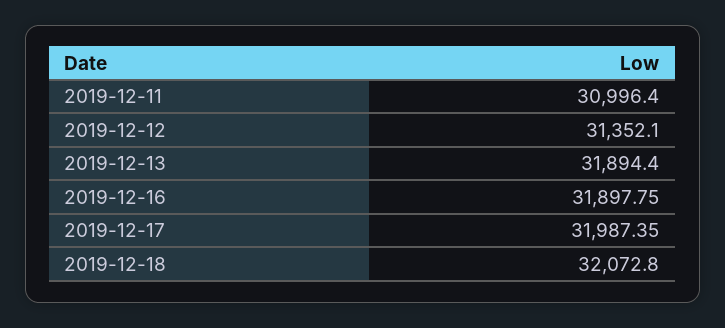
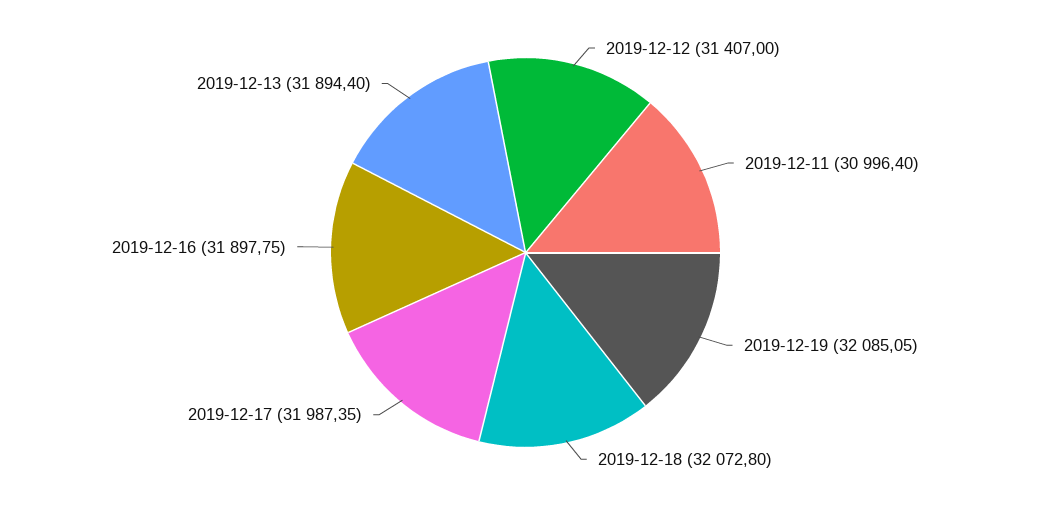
2019-12-12: 31352.1 -> 31407
2019-12-19: none -> 32085.05

